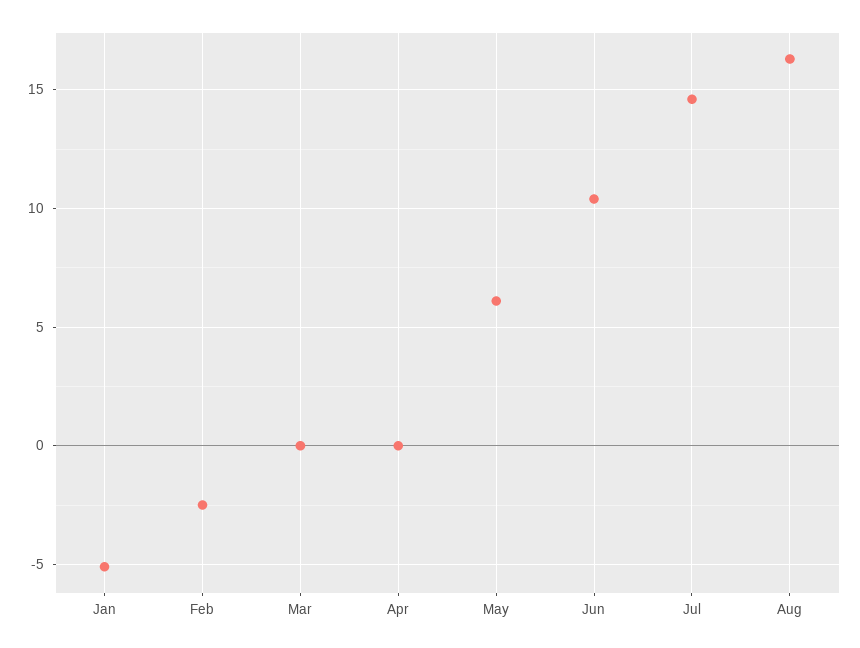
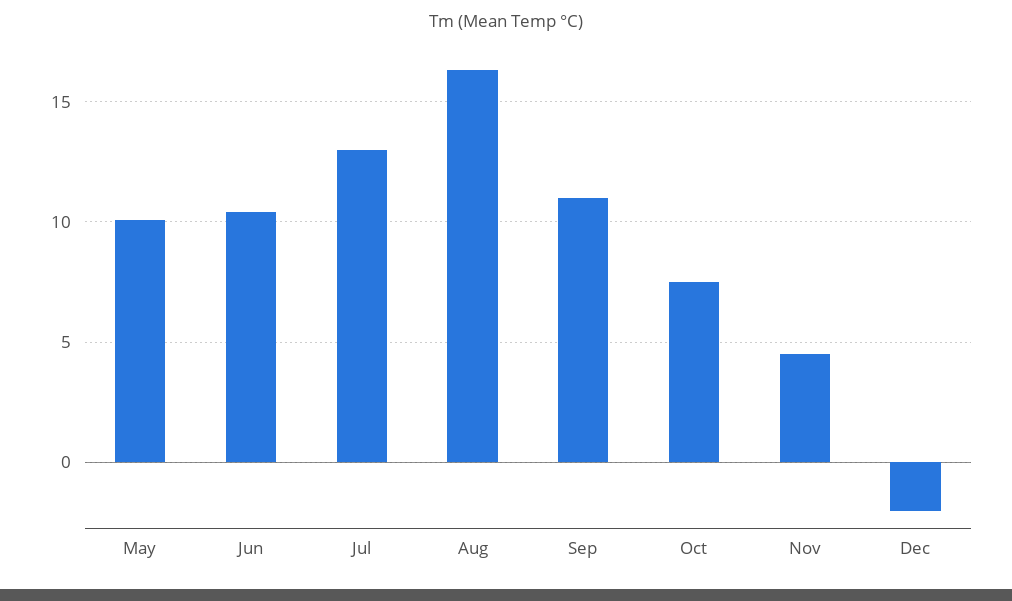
Jan: -5 -> none
Feb: -2.5 -> none
Mar: 0 -> none
Apr: 0 -> none
May: 6 -> 10
Jul: 14.5 -> 13
Sep: none -> 11
Oct: none -> 7.5
Nov: none -> 4.5
Dec: none -> -2

